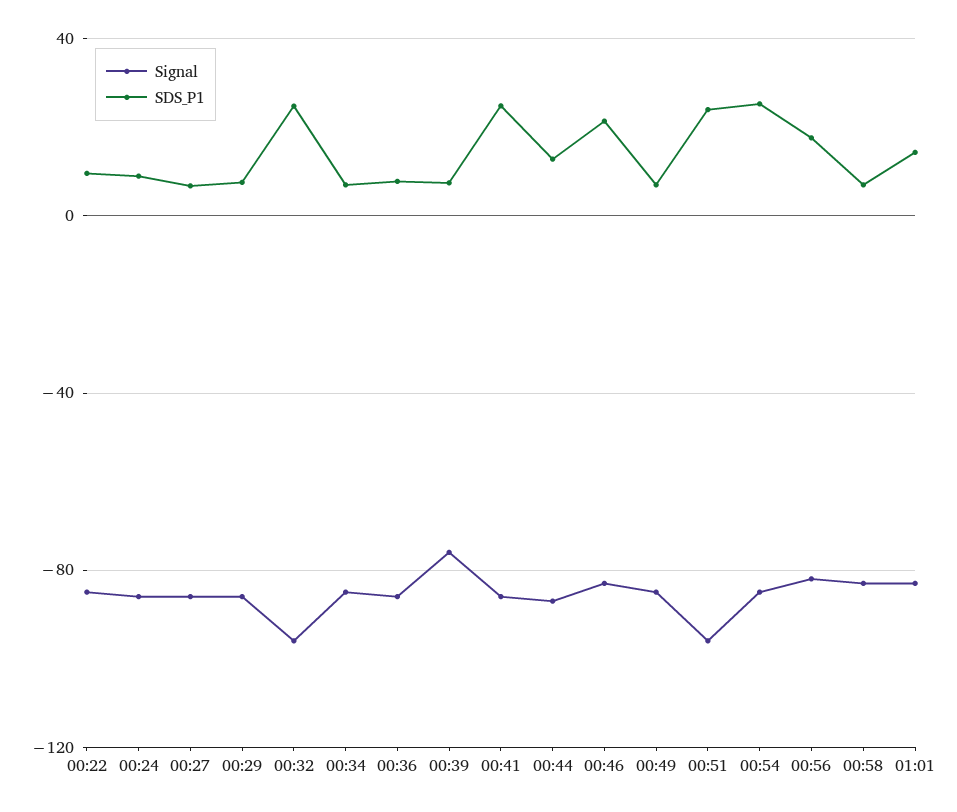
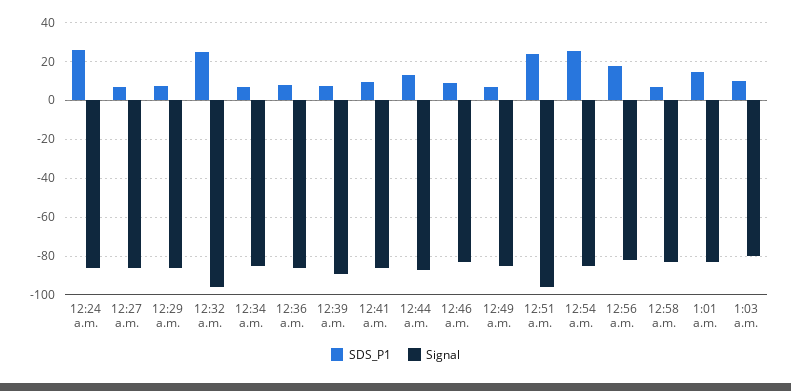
Signal, 00:22: -85 -> none
SDS_P1, 00:22: 10 -> none
SDS_P1, 00:24: 10 -> 25
Signal, 00:39: -75 -> -90
SDS_P1, 00:41: 25 -> 10
SDS_P1, 00:46: 20 -> 10
SDS_P1, 1:03 a.m.: none -> 10
Signal, 1:03 a.m.: none -> -80

